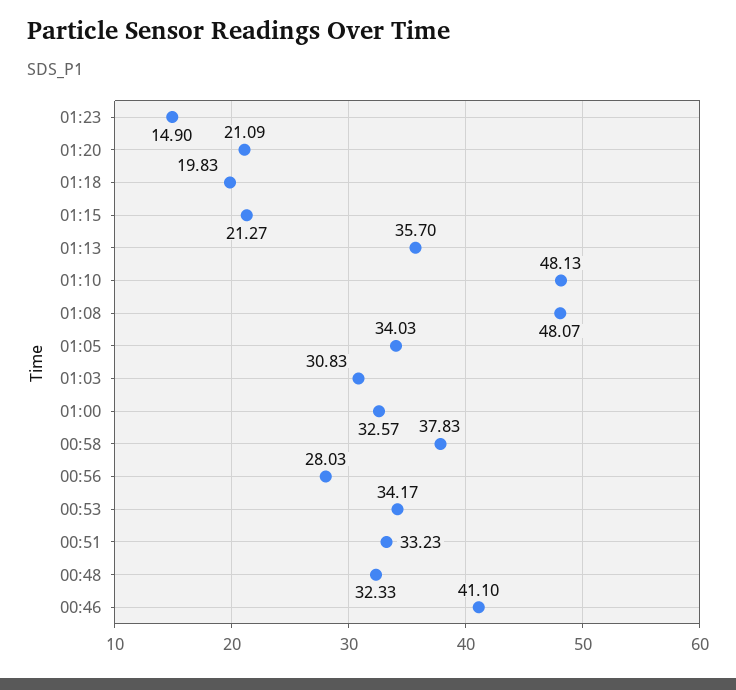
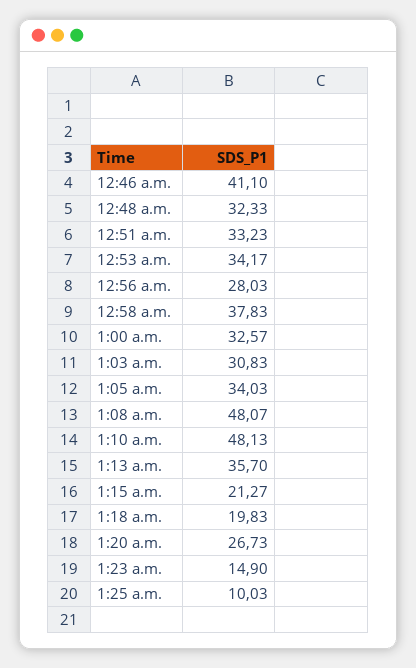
01:20: 21.09 -> 26.73
1:25 a.m.: none -> 10.03

